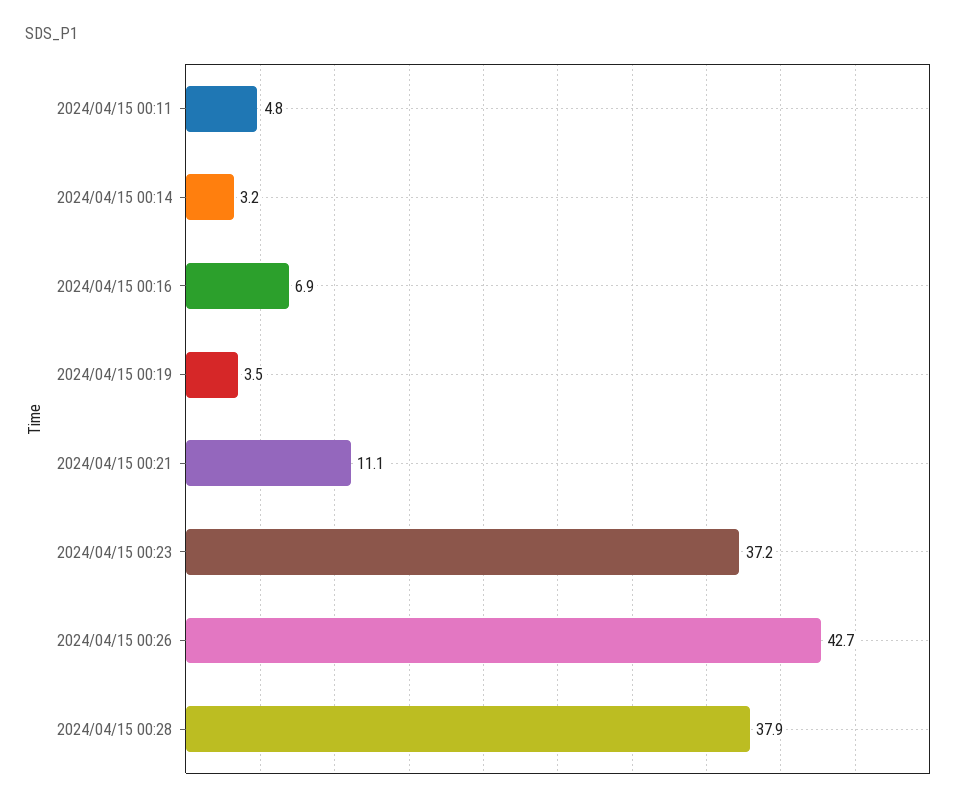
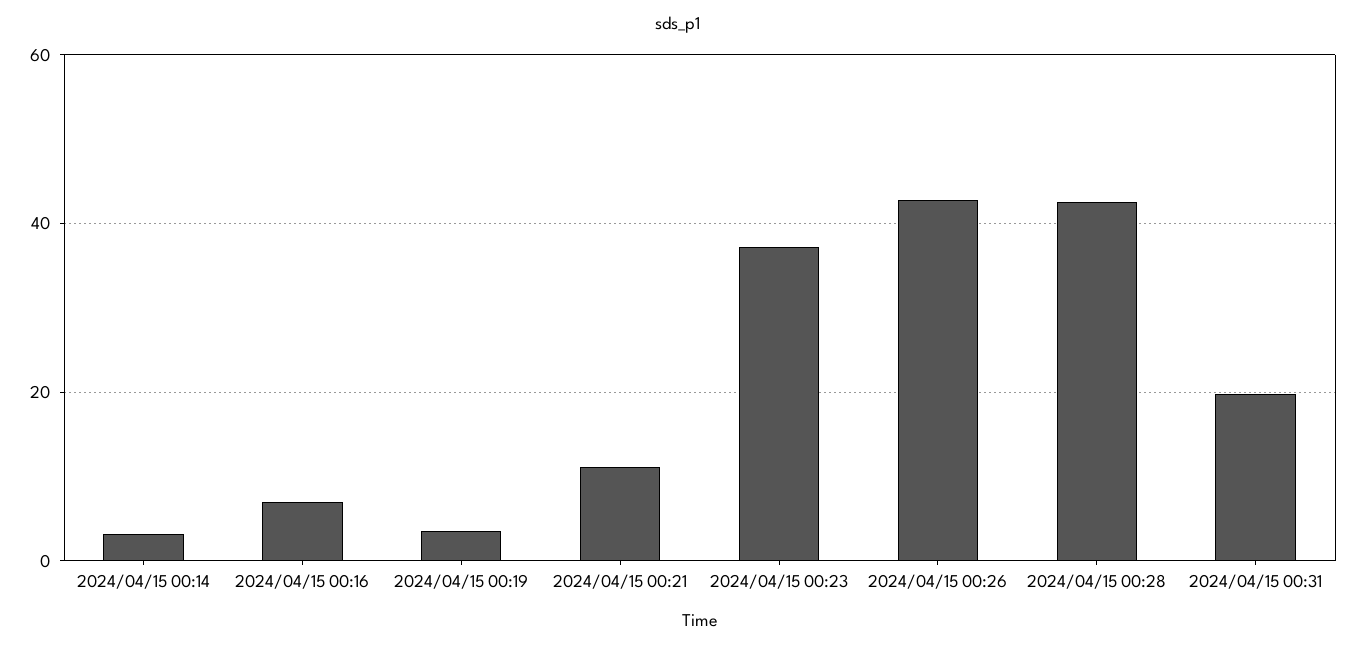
2024/04/15 00:11: 4.8 -> none
2024/04/15 00:28: 37.9 -> 42
2024/04/15 00:31: none -> 20

